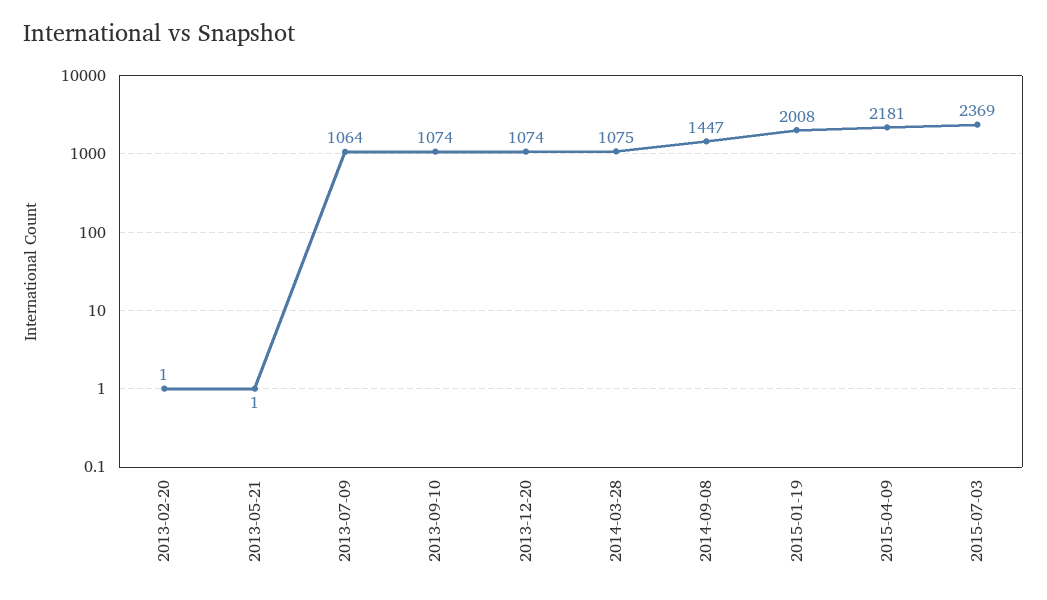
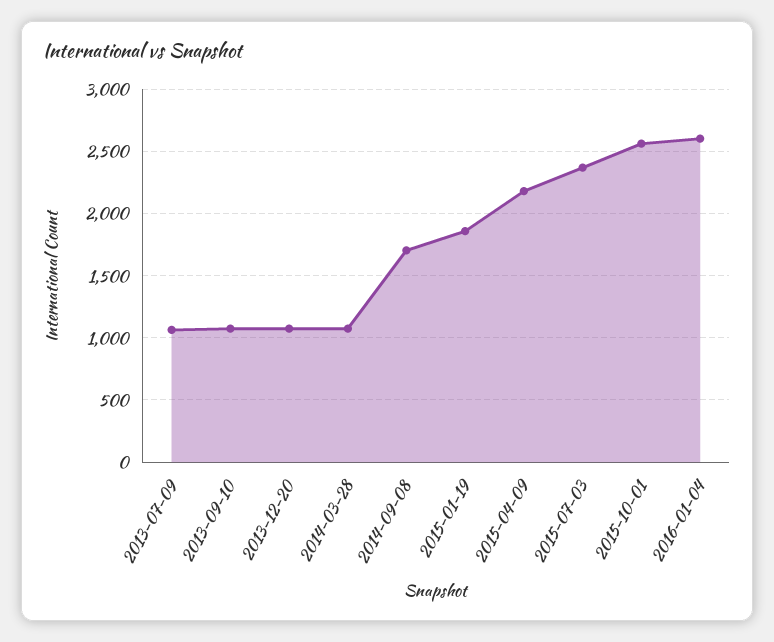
2013-02-20: 1 -> none
2013-05-21: 1 -> none
2014-09-08: 1447 -> 1700
2015-01-19: 2008 -> 1850
2015-10-01: none -> 2550
2016-01-04: none -> 2600

